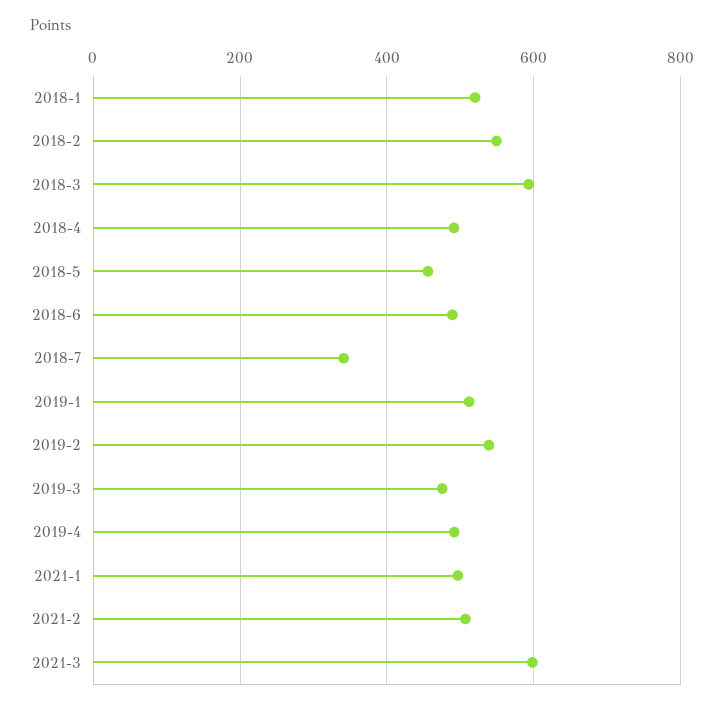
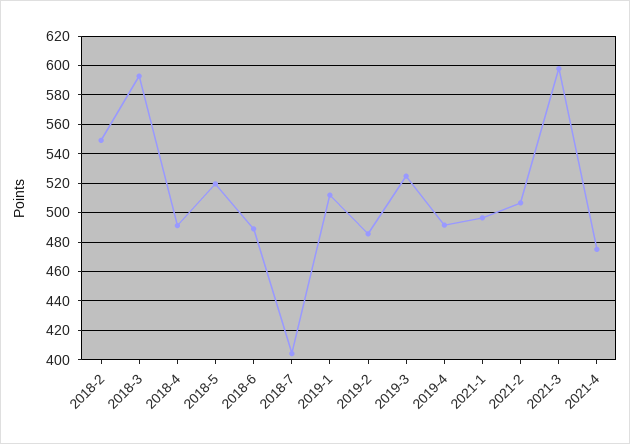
2018-1: 520 -> none
2018-5: 460 -> 520
2018-7: 340 -> 405
2019-2: 540 -> 485
2019-3: 480 -> 525
2021-4: none -> 475

